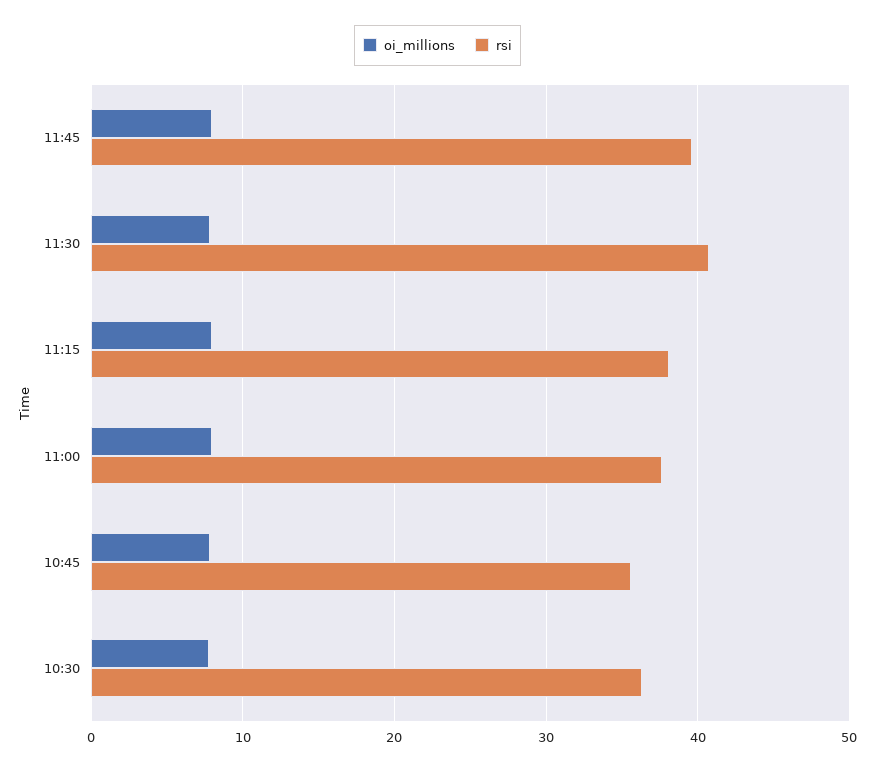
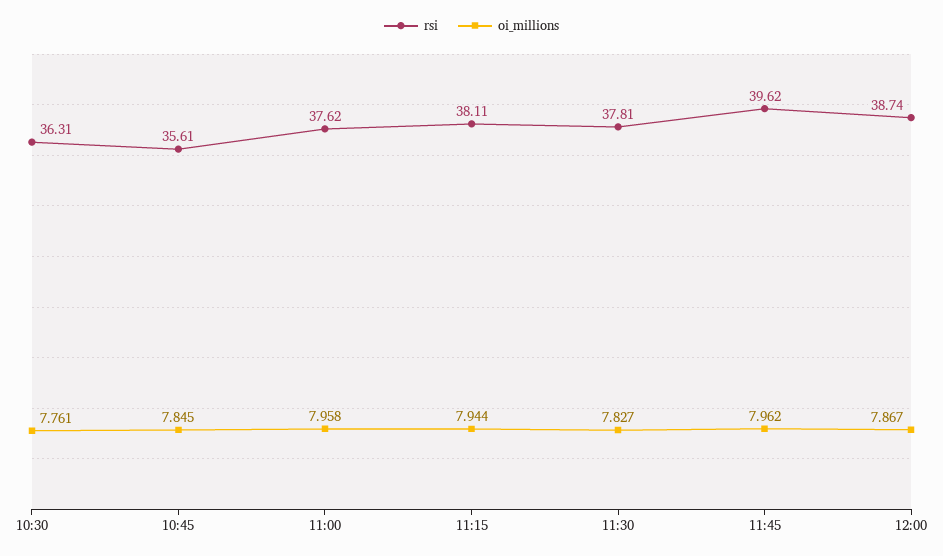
rsi, 11:30: 41 -> 37.81
rsi, 12:00: none -> 38.74
oi_millions, 12:00: none -> 7.867

